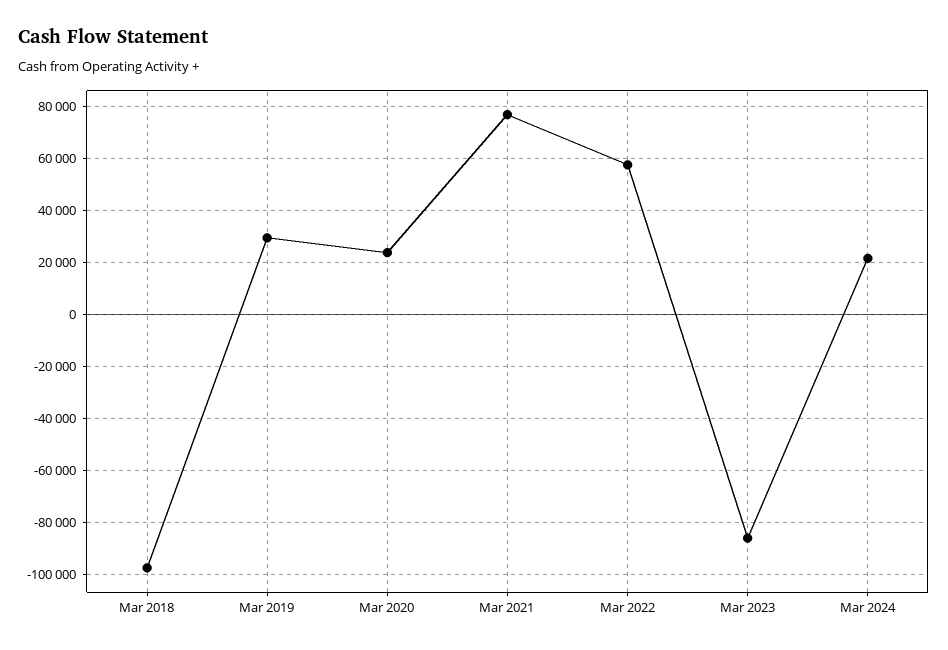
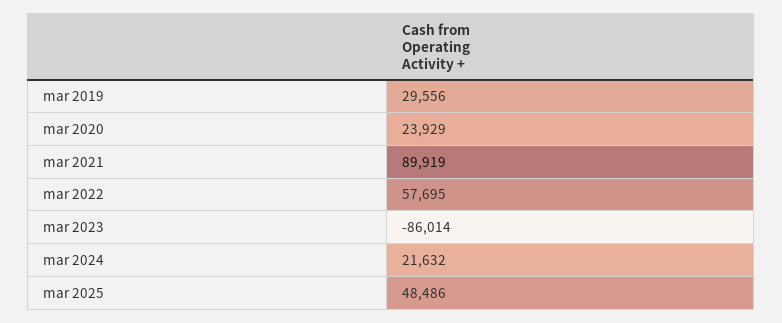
Mar 2018: -97500 -> none
Mar 2021: 77500 -> 89919
mar 2025: none -> 48486

